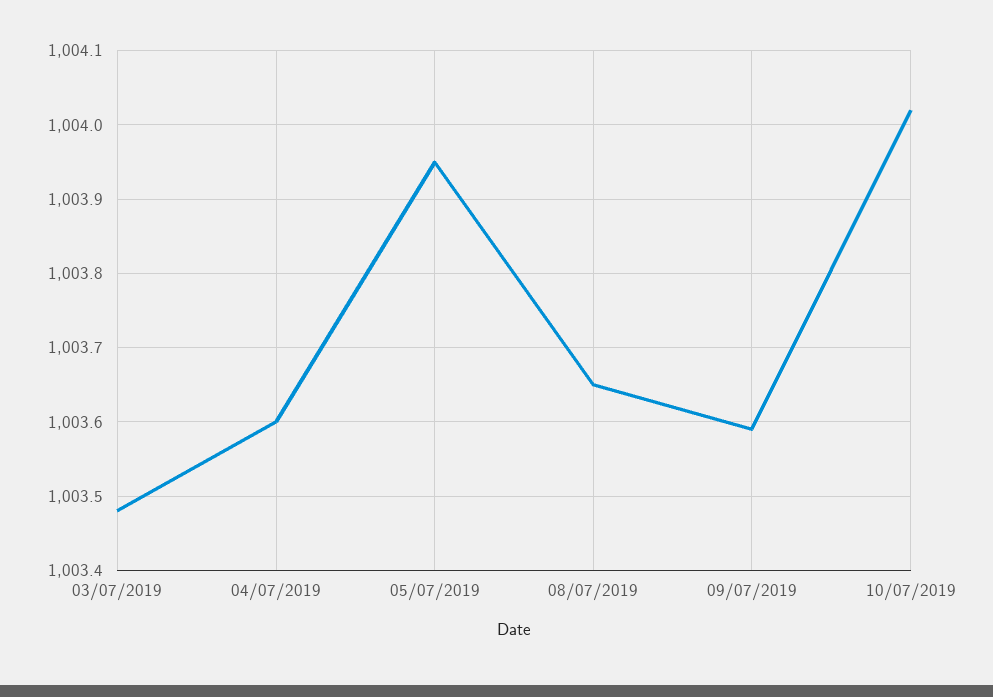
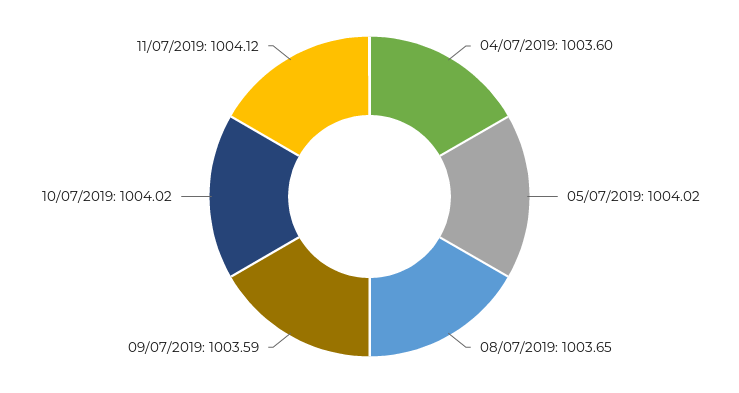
03/07/2019: 1003.48 -> none
05/07/2019: 1003.95 -> 1004.02
11/07/2019: none -> 1004.12

